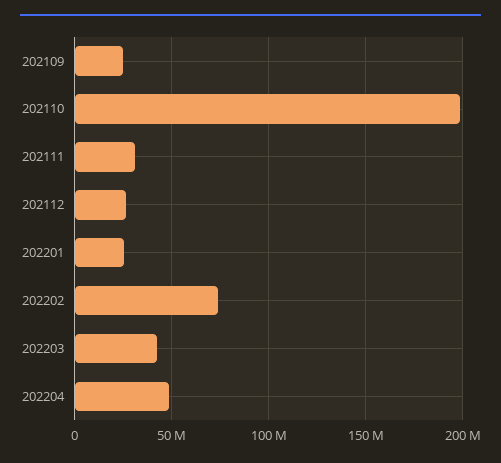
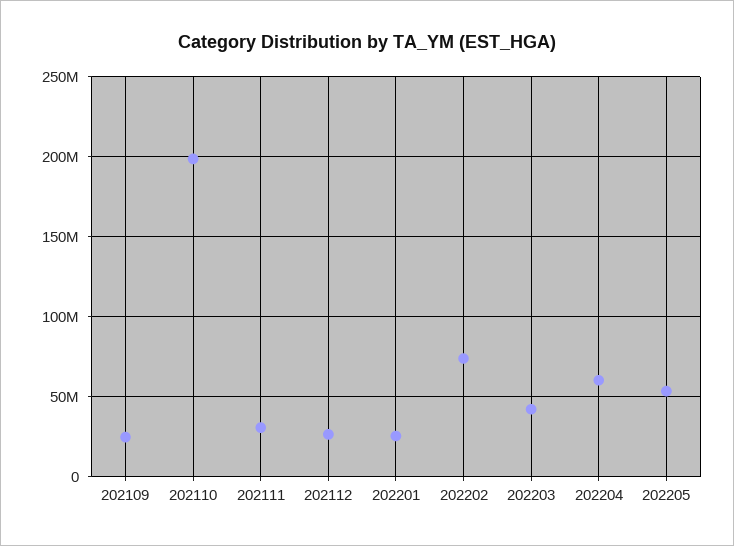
202204: 50000000 -> 60000000
202205: none -> 55000000

